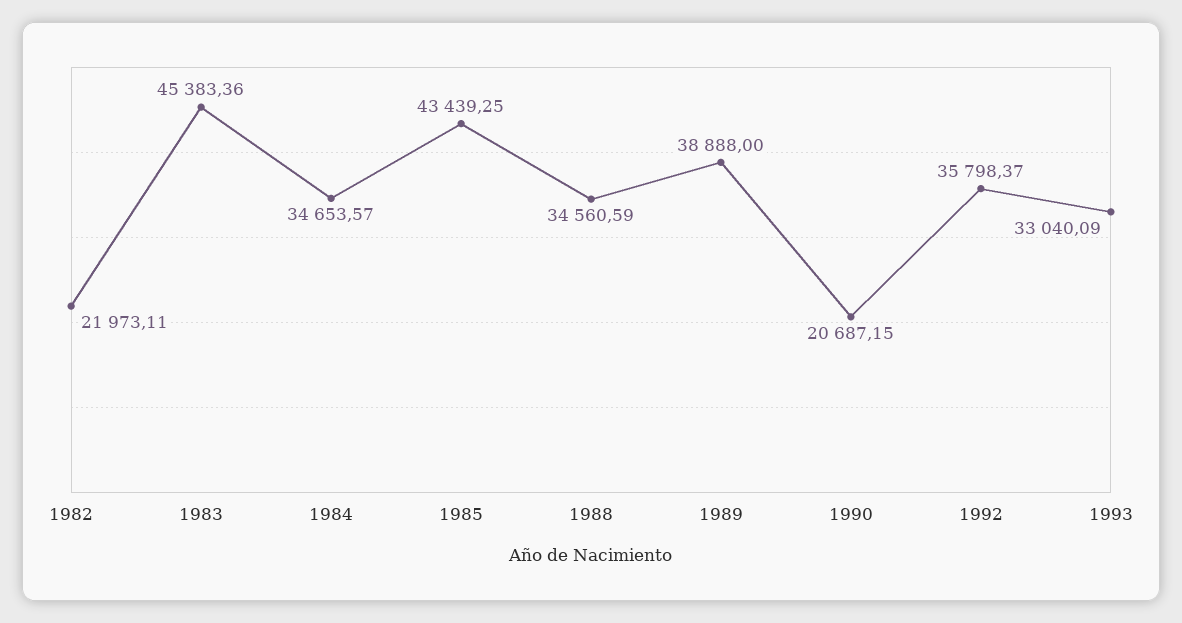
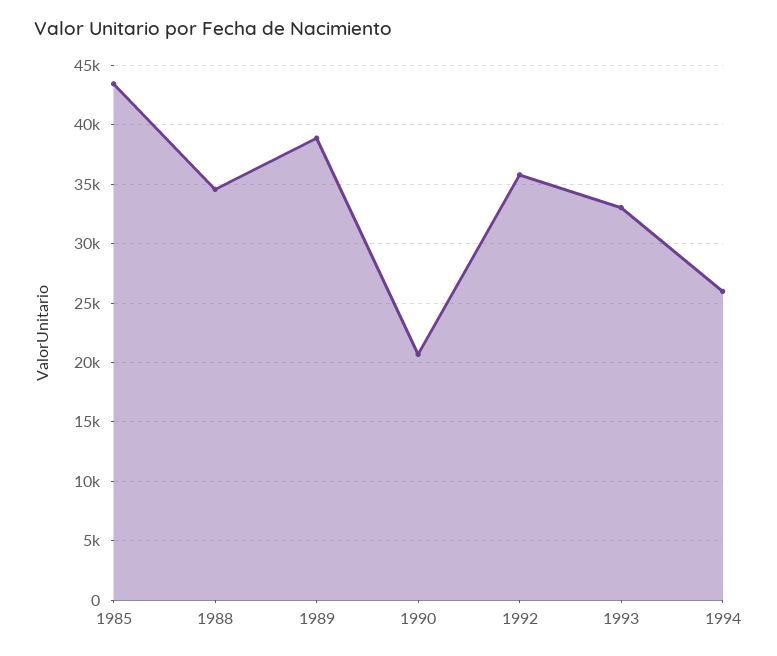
1982: 21973.11 -> none
1983: 45383.36 -> none
1984: 34653.57 -> none
1994: none -> 26000

